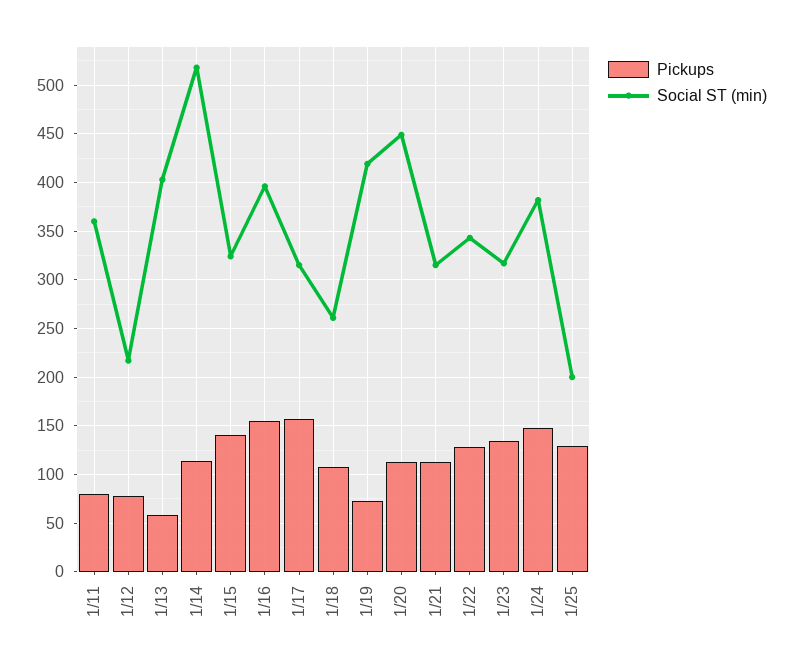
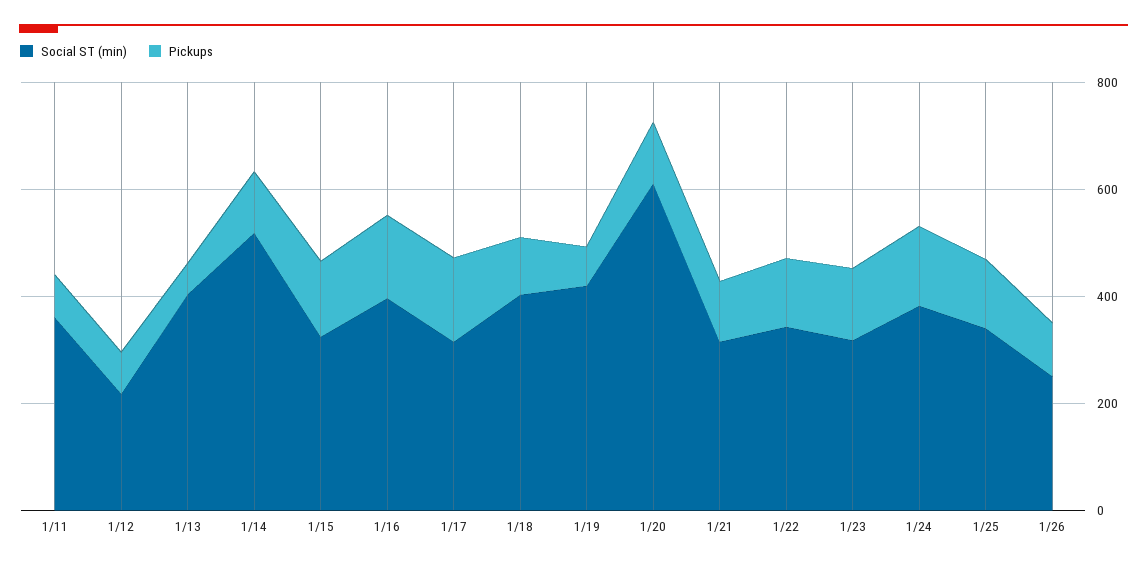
Social ST (min), 1/18: 260 -> 400
Social ST (min), 1/20: 450 -> 600
Social ST (min), 1/25: 200 -> 350
Social ST (min), 1/26: none -> 250
Pickups, 1/26: none -> 100

